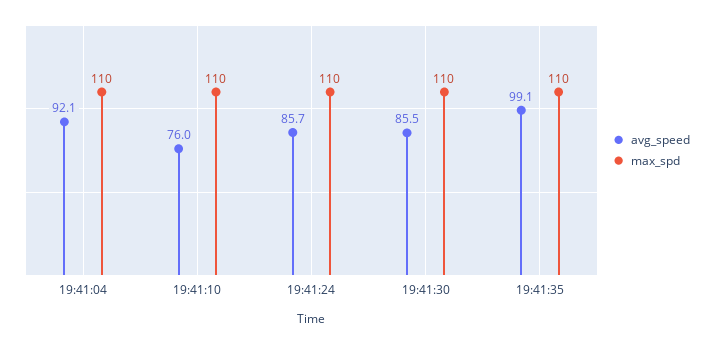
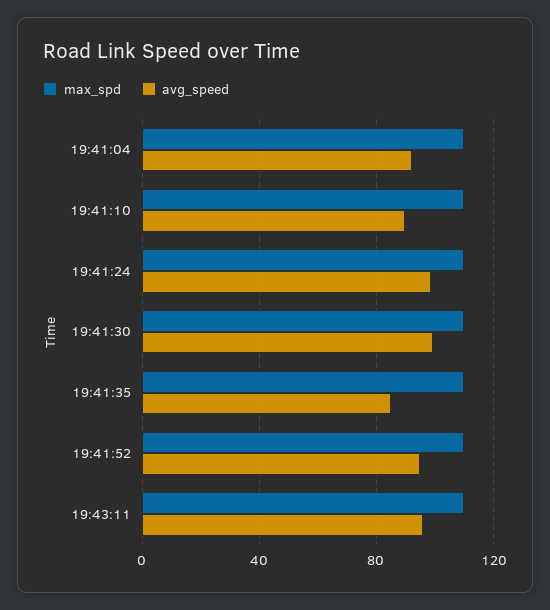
avg_speed, 19:41:10: 76 -> 90
avg_speed, 19:41:24: 85.7 -> 100
avg_speed, 19:41:30: 85.5 -> 100
avg_speed, 19:41:35: 99.1 -> 85
max_spd, 19:41:52: none -> 110
avg_speed, 19:41:52: none -> 95
max_spd, 19:43:11: none -> 110
avg_speed, 19:43:11: none -> 95

